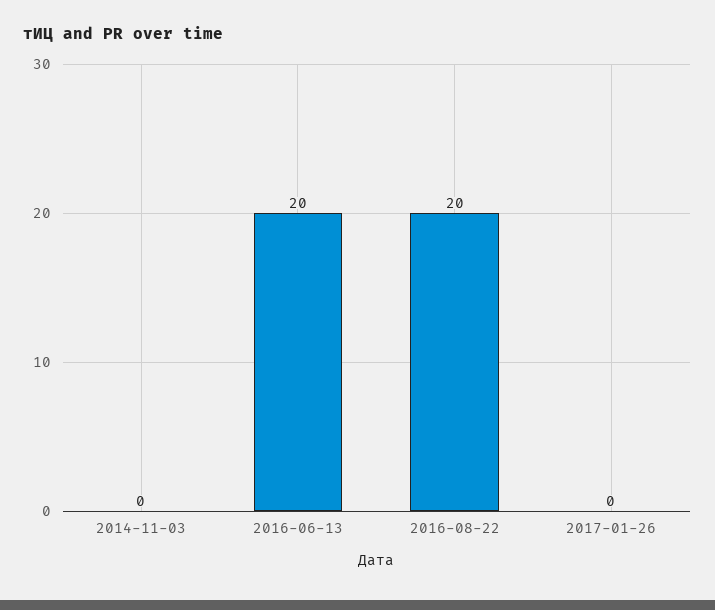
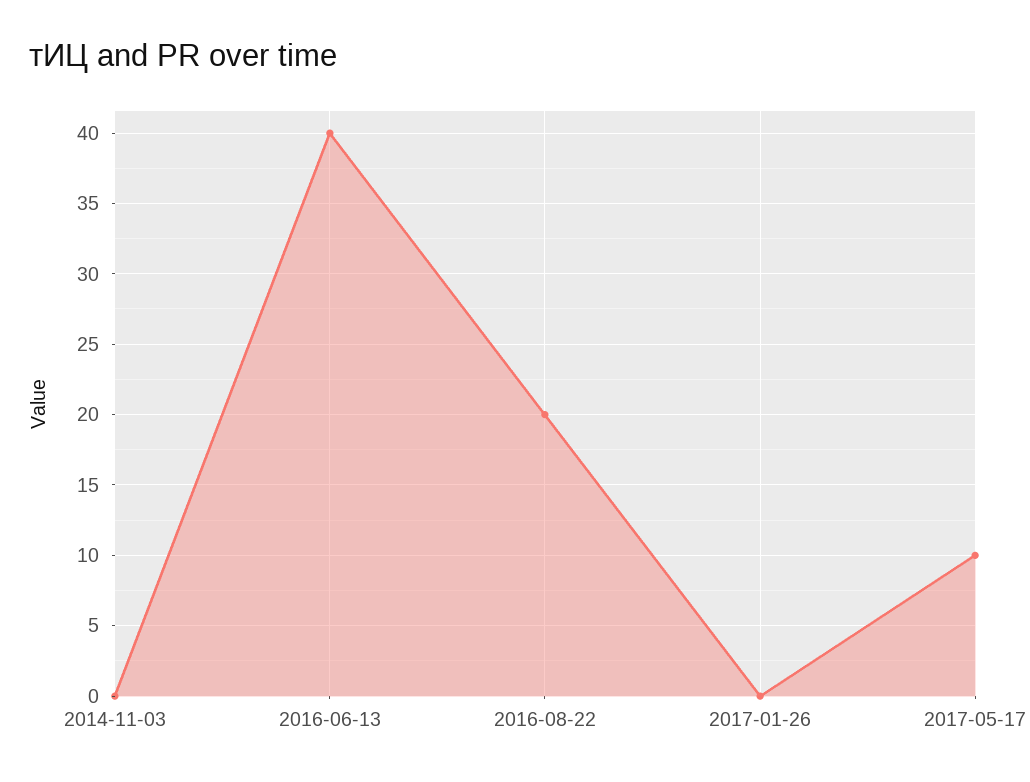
2016-06-13: 20 -> 40
2017-05-17: none -> 10

